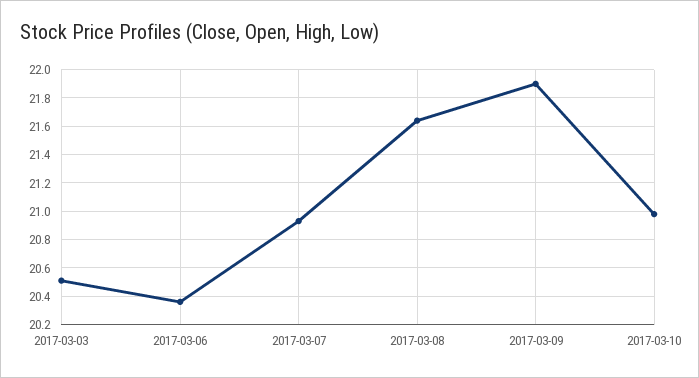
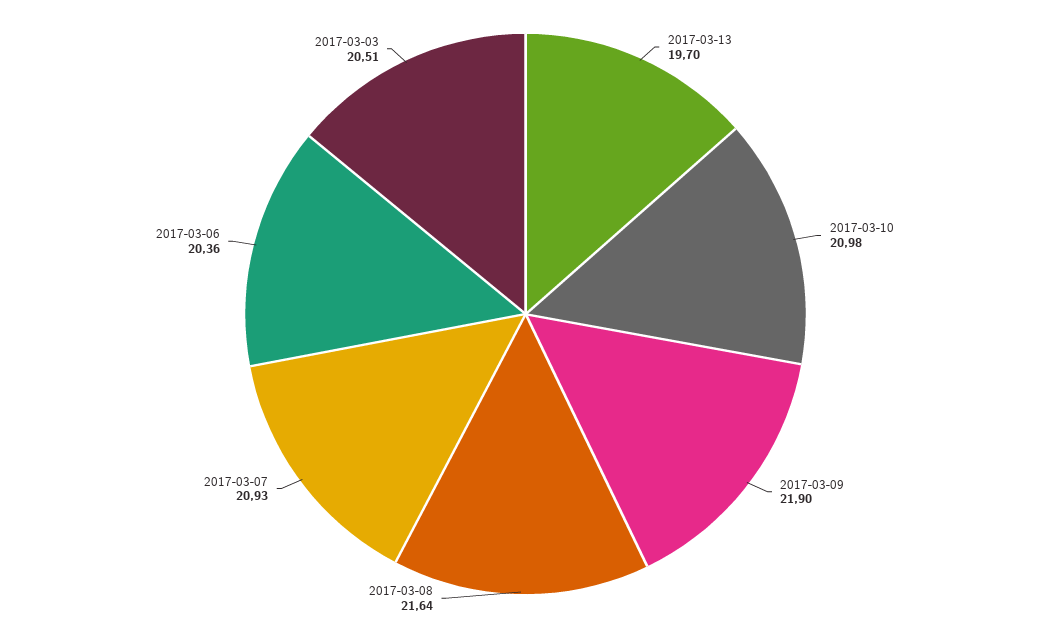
2017-03-13: none -> 19.7

